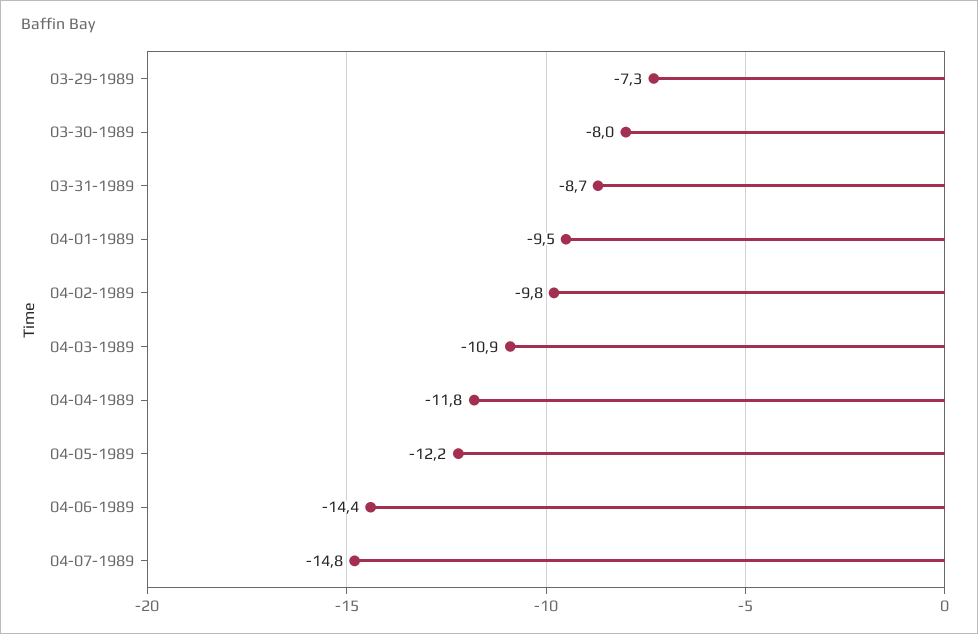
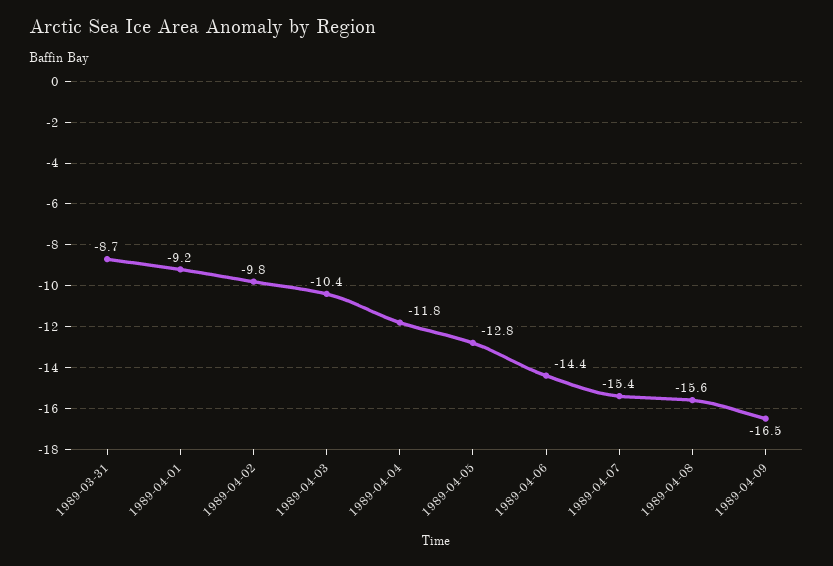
03-29-1989: -7.3 -> none
03-30-1989: -8 -> none
04-01-1989: -9.5 -> -9.2
04-03-1989: -10.9 -> -10.4
04-05-1989: -12.2 -> -12.8
04-07-1989: -14.8 -> -15.4
1989-04-08: none -> -15.6
1989-04-09: none -> -16.5

